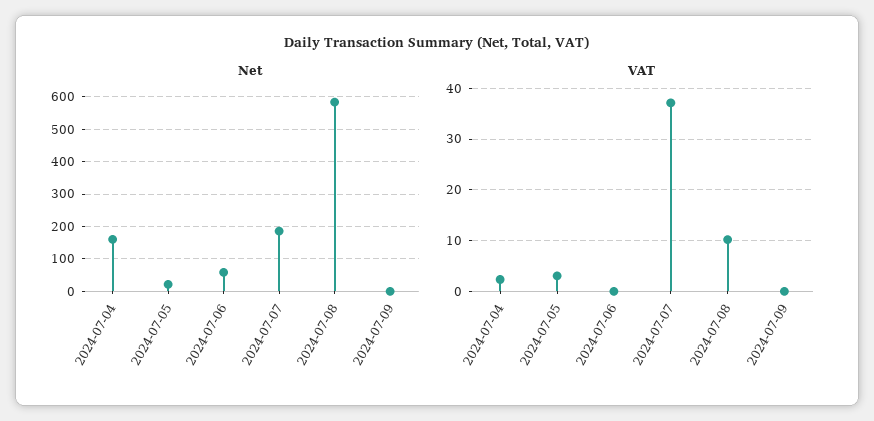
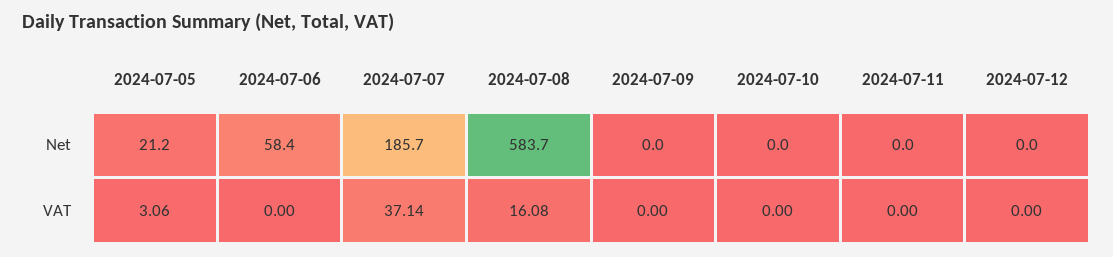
Net, 2024-07-04: 160 -> none
VAT, 2024-07-04: 2 -> none
VAT, 2024-07-08: 10 -> 16.08
Net, 2024-07-10: none -> 0
Net, 2024-07-11: none -> 0
Net, 2024-07-12: none -> 0
VAT, 2024-07-10: none -> 0
VAT, 2024-07-11: none -> 0
VAT, 2024-07-12: none -> 0

